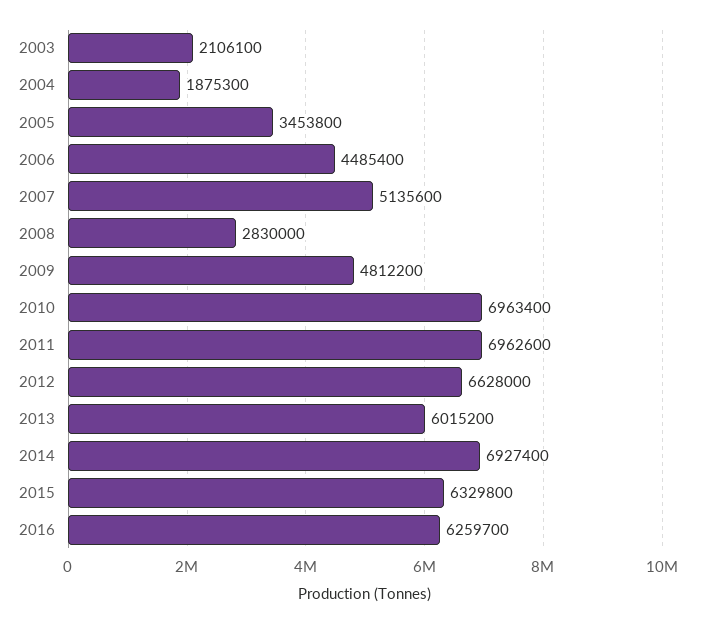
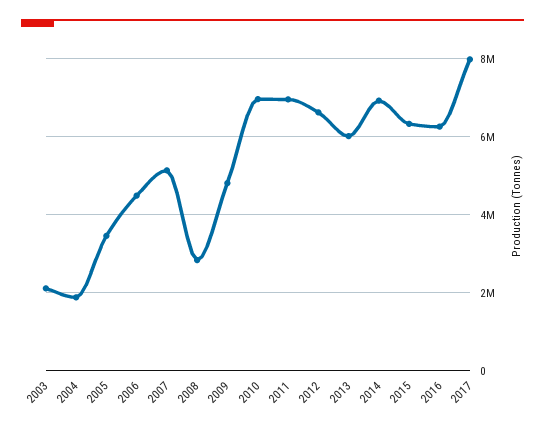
2017: none -> 8000000

